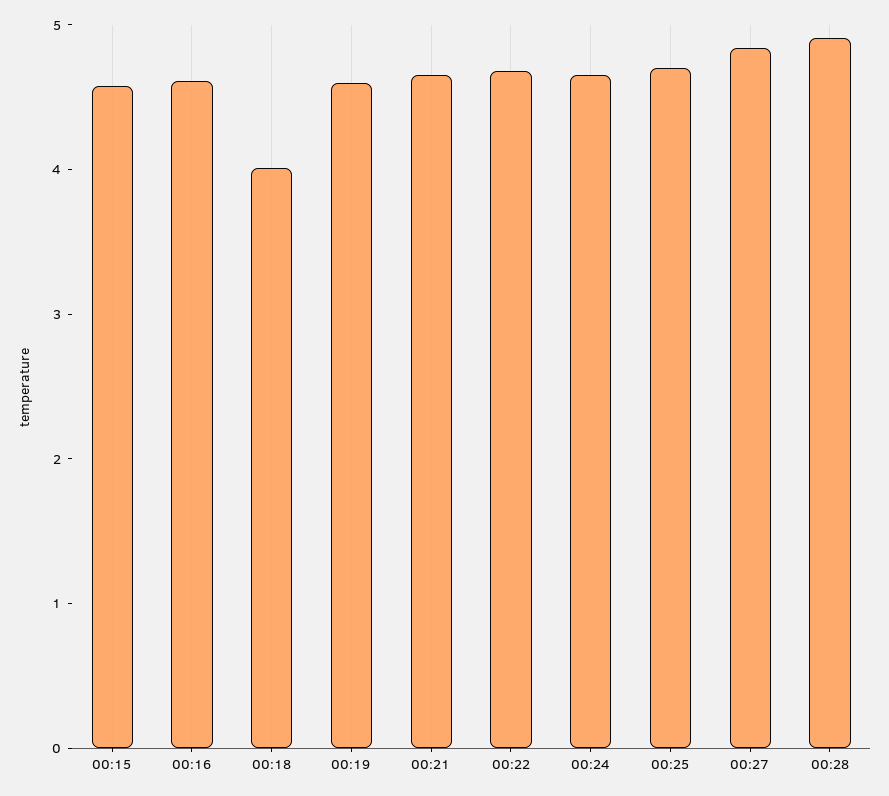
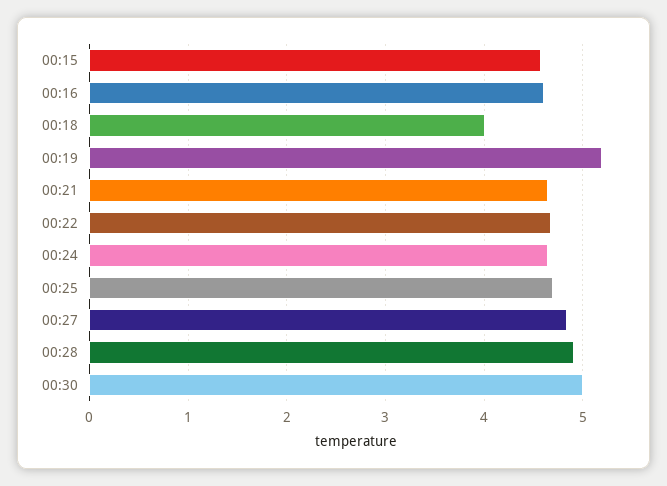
00:19: 4.6 -> 5.2
00:30: none -> 5

